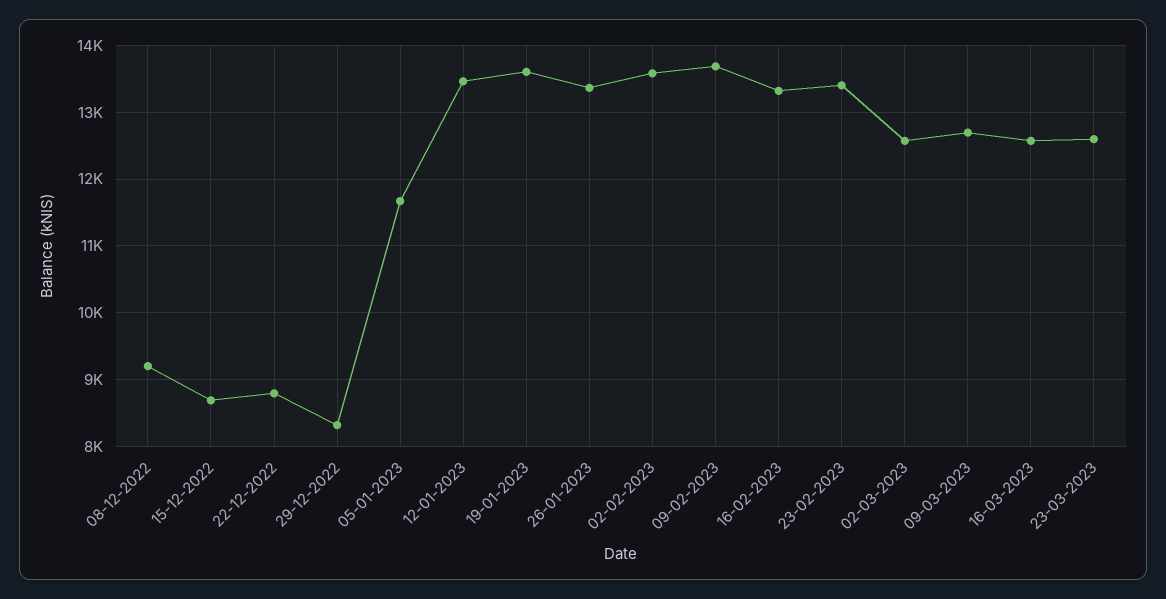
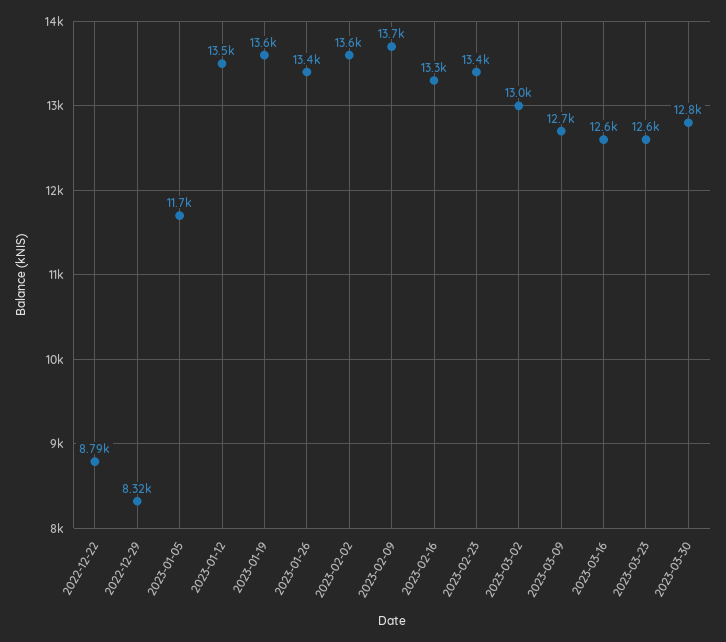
08-12-2022: 9200 -> none
15-12-2022: 8700 -> none
02-03-2023: 12600 -> 13000
2023-03-30: none -> 12800

